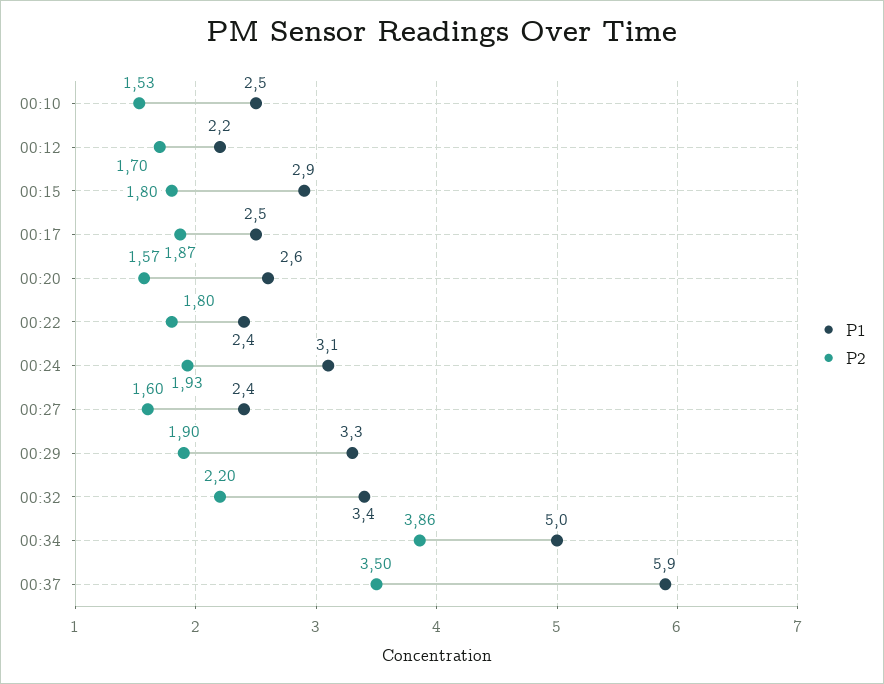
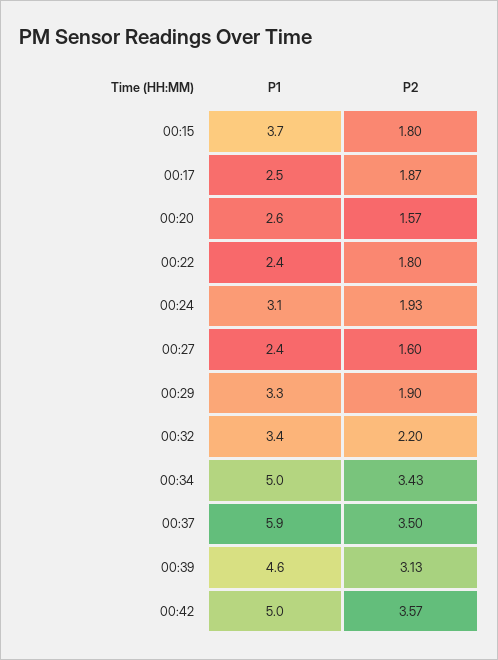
P1, 00:10: 2.5 -> none
P2, 00:10: 1.53 -> none
P1, 00:12: 2.2 -> none
P2, 00:12: 1.7 -> none
P1, 00:15: 2.9 -> 3.7
P2, 00:34: 3.86 -> 3.43
P1, 00:39: none -> 4.6
P2, 00:39: none -> 3.13
P1, 00:42: none -> 5
P2, 00:42: none -> 3.57

